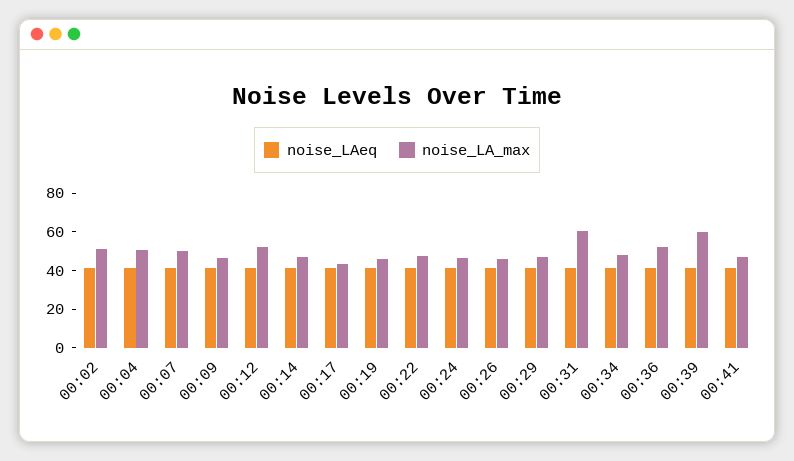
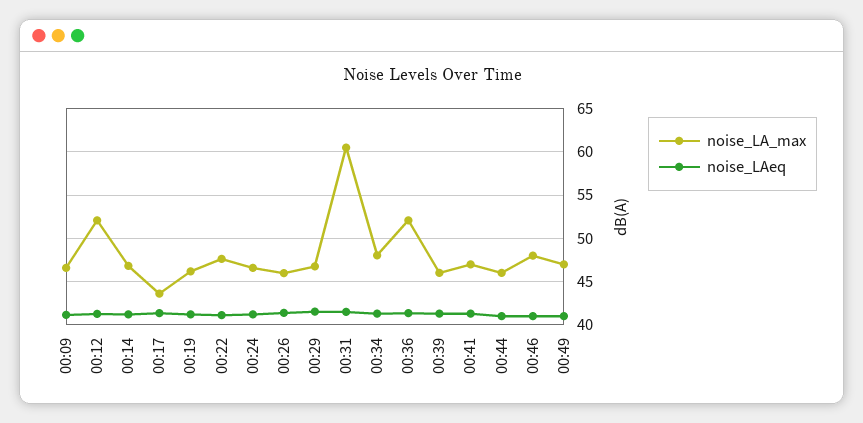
noise_LAeq, 00:02: 40 -> none
noise_LA_max, 00:02: 50 -> none
noise_LAeq, 00:04: 40 -> none
noise_LA_max, 00:04: 50 -> none
noise_LAeq, 00:07: 40 -> none
noise_LA_max, 00:07: 50 -> none
noise_LA_max, 00:39: 60 -> 46
noise_LA_max, 00:44: none -> 46
noise_LAeq, 00:44: none -> 41
noise_LA_max, 00:46: none -> 48
noise_LAeq, 00:46: none -> 41
noise_LA_max, 00:49: none -> 47
noise_LAeq, 00:49: none -> 41

